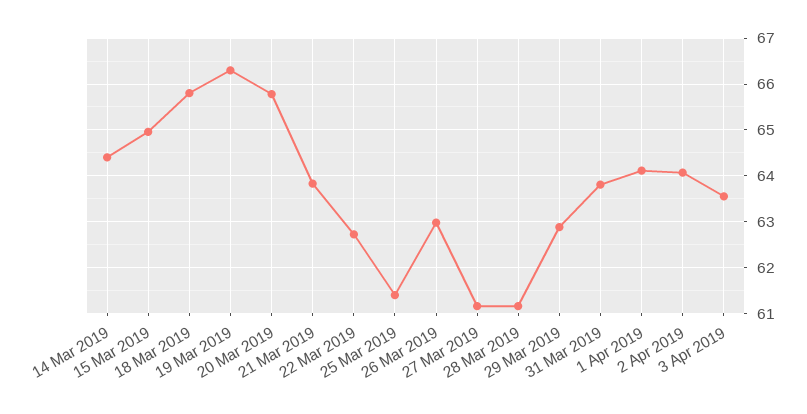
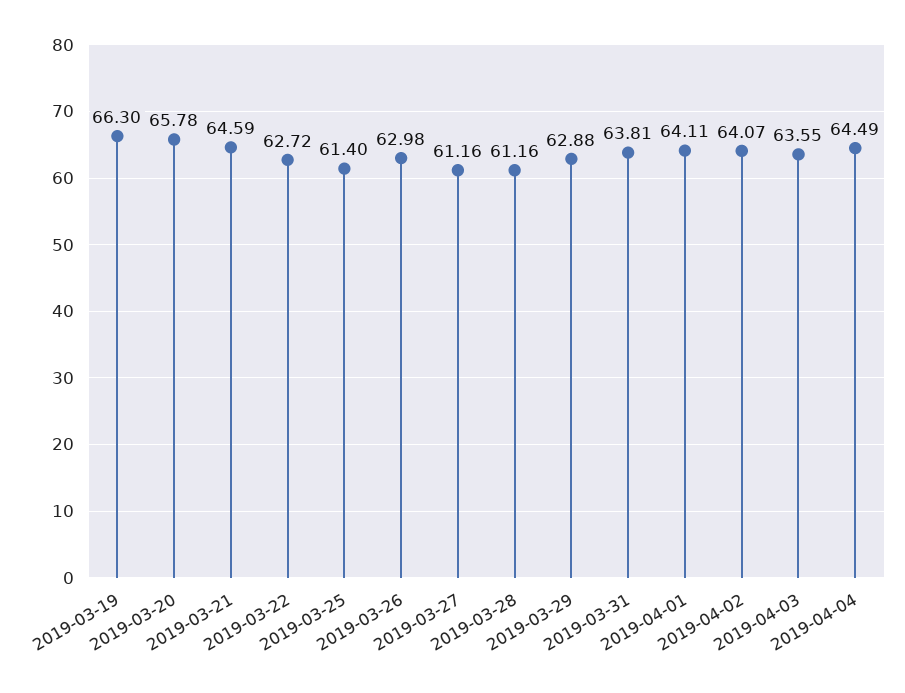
14 Mar 2019: 64.4 -> none
15 Mar 2019: 65 -> none
18 Mar 2019: 65.8 -> none
21 Mar 2019: 63.8 -> 64.59
2019-04-04: none -> 64.49

